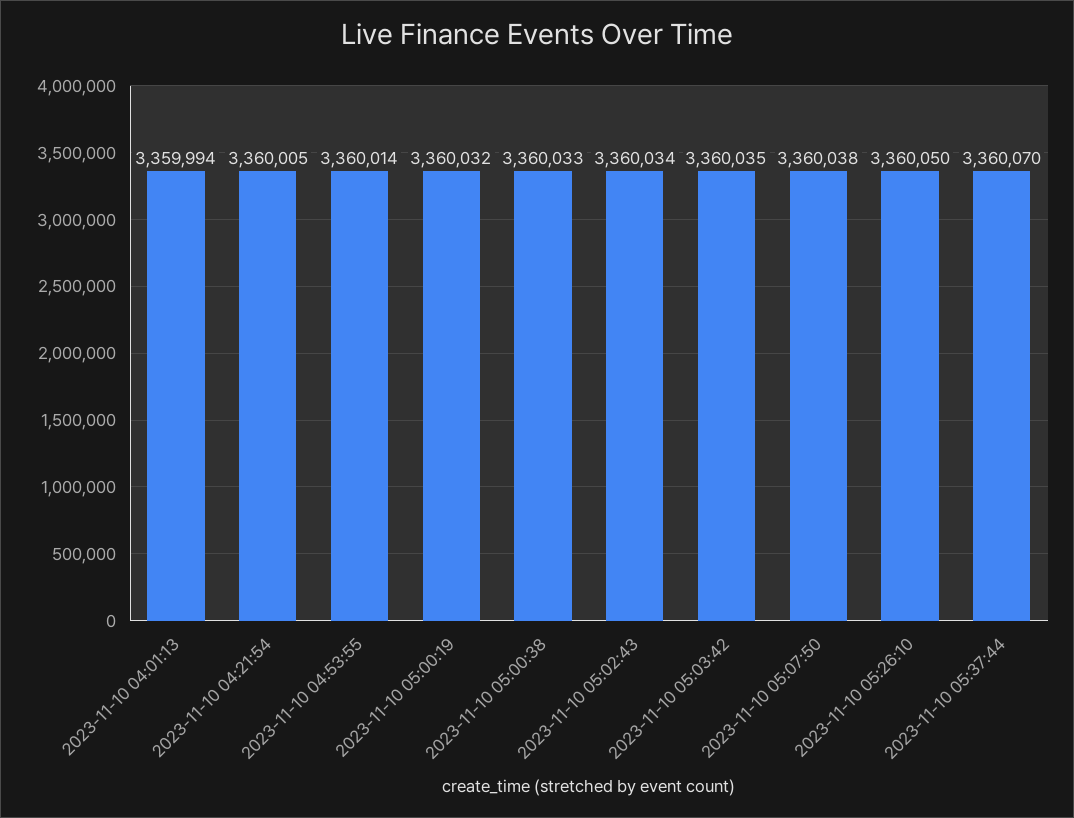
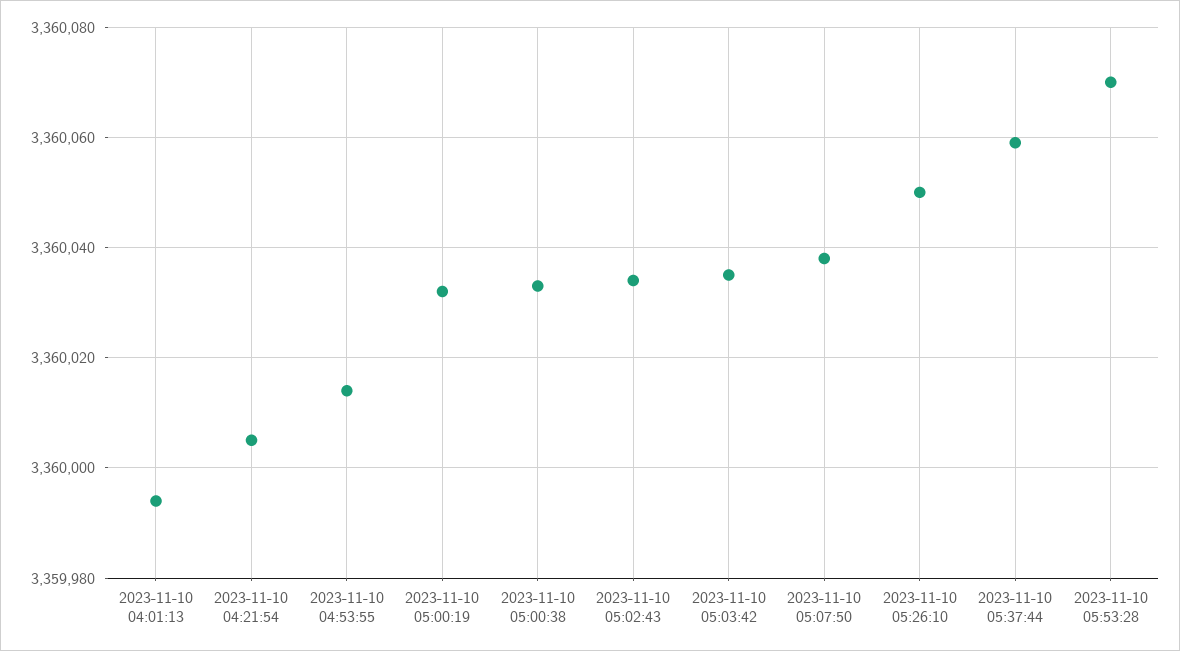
2023-11-10 05:37:44: 3360070 -> 3360060
2023-11-10 05:53:28: none -> 3360070

